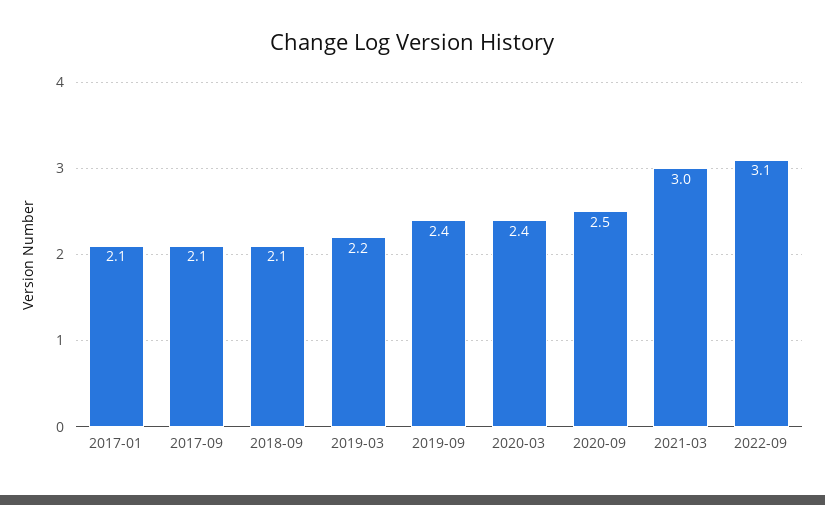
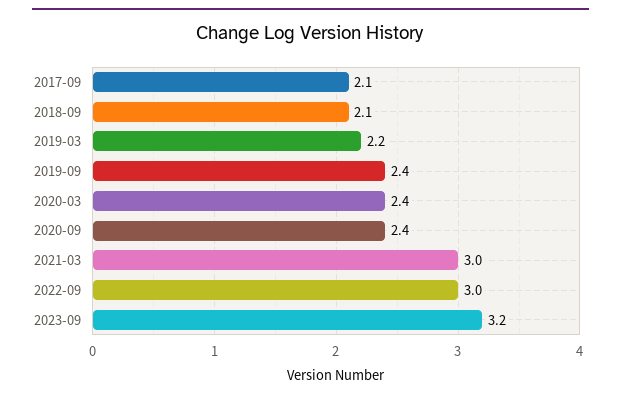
2017-01: 2.1 -> none
2020-09: 2.5 -> 2.4
2022-09: 3.1 -> 3
2023-09: none -> 3.2

